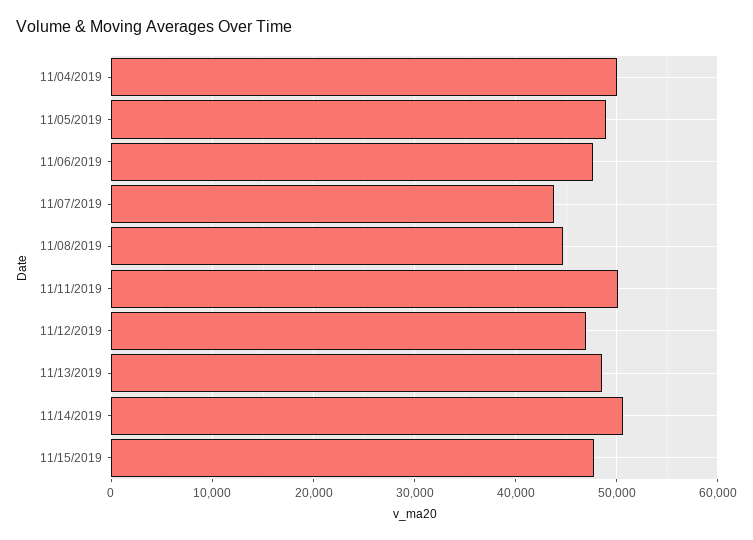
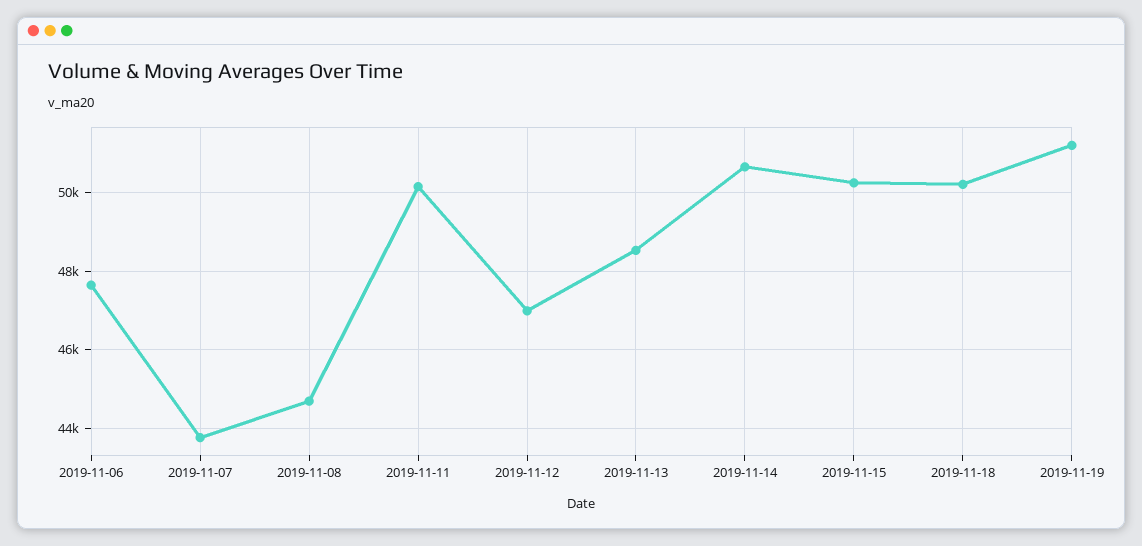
11/04/2019: 50000 -> none
11/05/2019: 49000 -> none
11/15/2019: 48000 -> 50200
2019-11-18: none -> 50200
2019-11-19: none -> 51200

